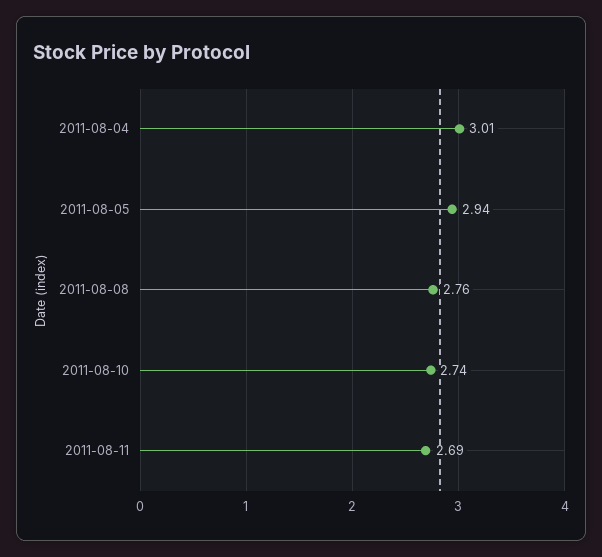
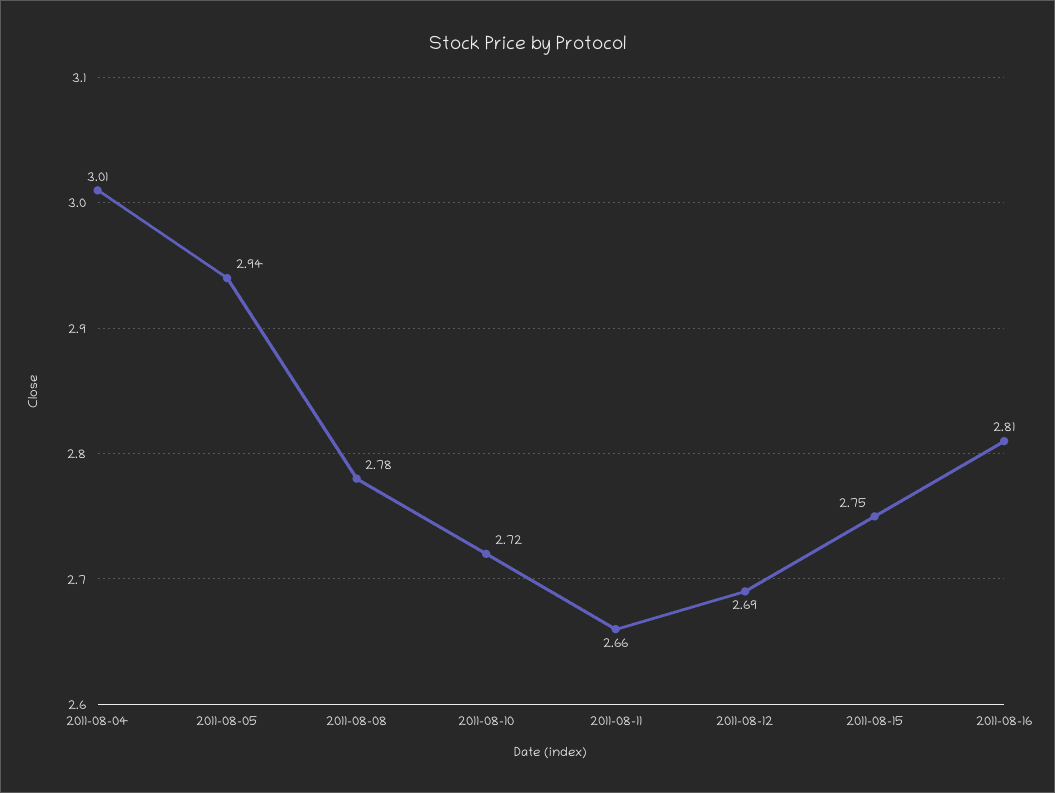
2011-08-08: 2.76 -> 2.78
2011-08-10: 2.74 -> 2.72
2011-08-11: 2.69 -> 2.66
2011-08-12: none -> 2.69
2011-08-15: none -> 2.75
2011-08-16: none -> 2.81

